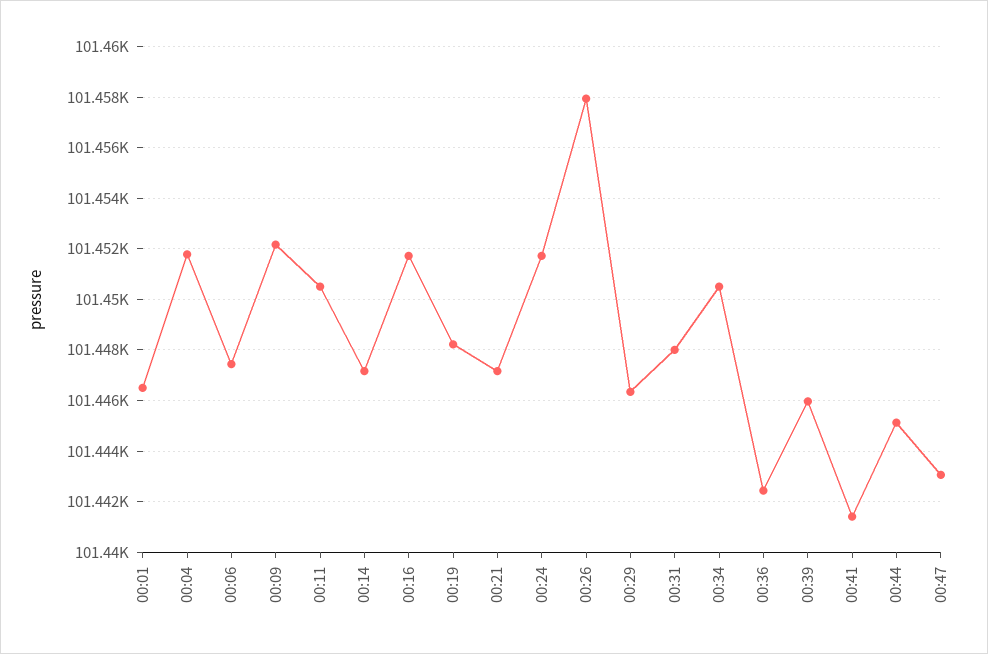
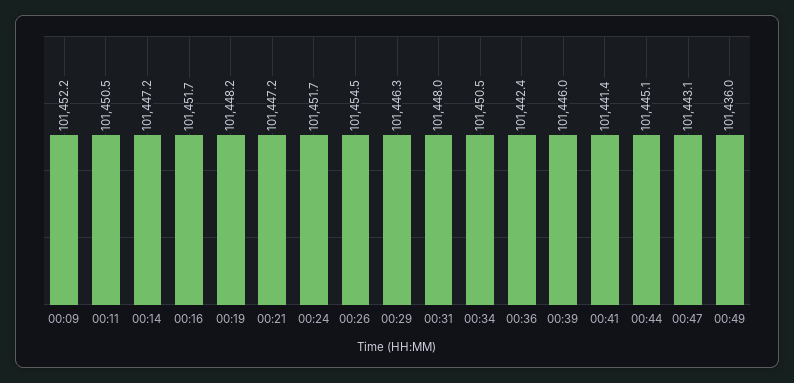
00:01: 101446.5 -> none
00:04: 101451.75 -> none
00:06: 101447.5 -> none
00:26: 101458 -> 101454.5
00:49: none -> 101436

